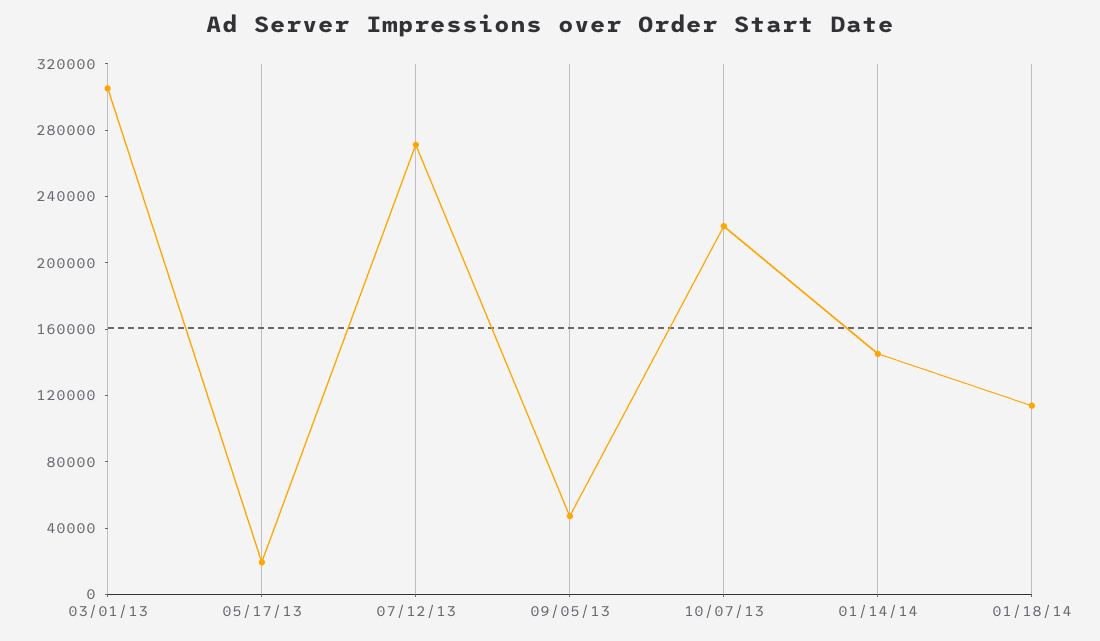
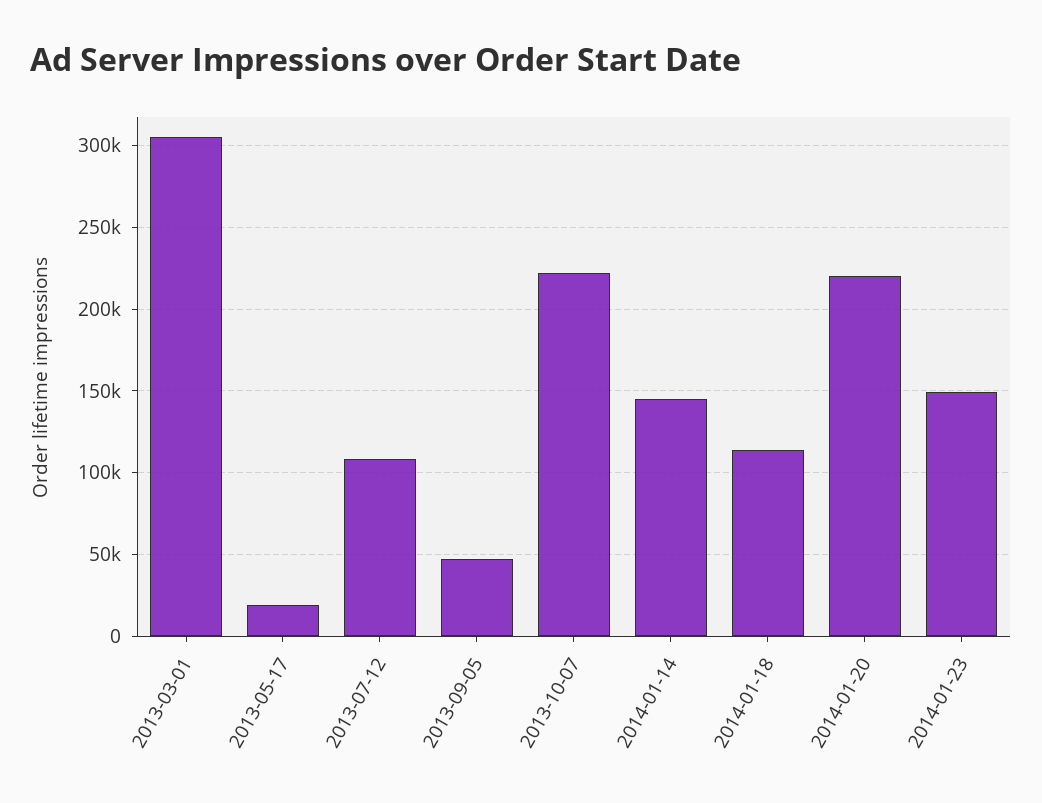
07/12/13: 270000 -> 110000
2014-01-20: none -> 220000
2014-01-23: none -> 150000

